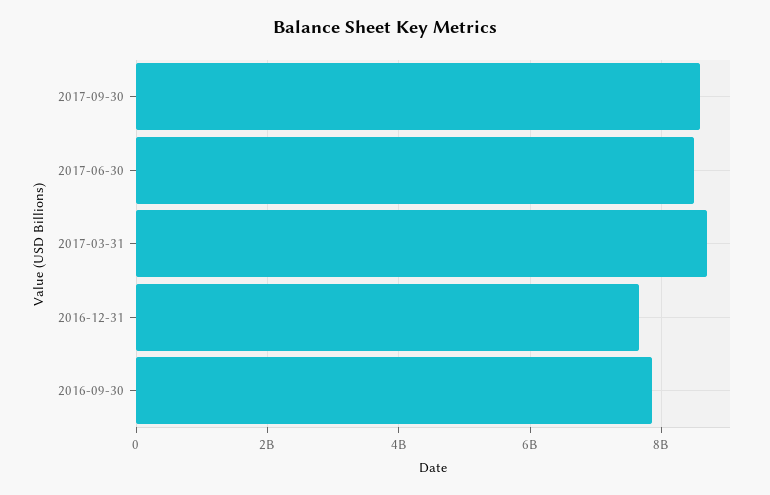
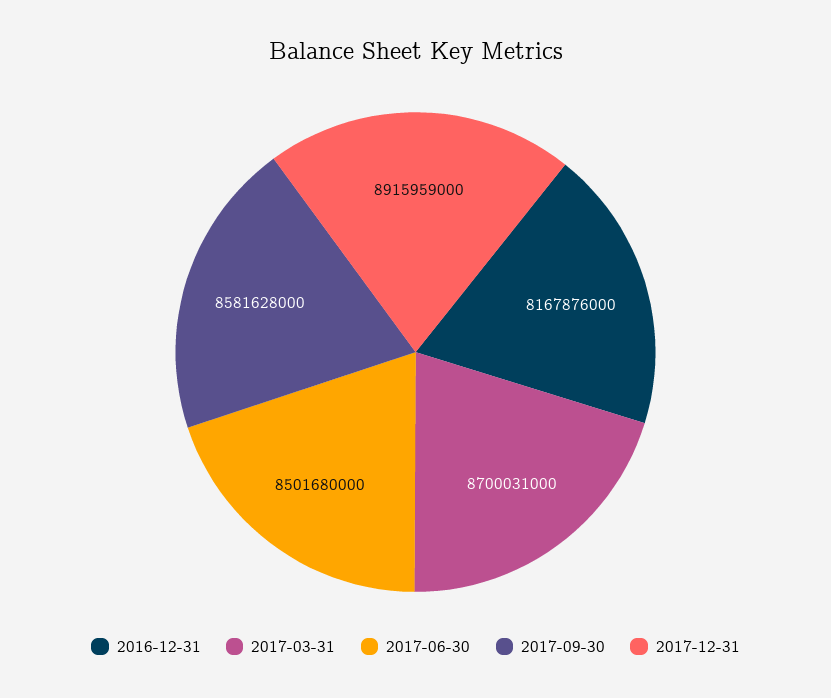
2016-12-31: 7600000000 -> 8167876000
2016-09-30: 7800000000 -> none
2017-12-31: none -> 8915959000

